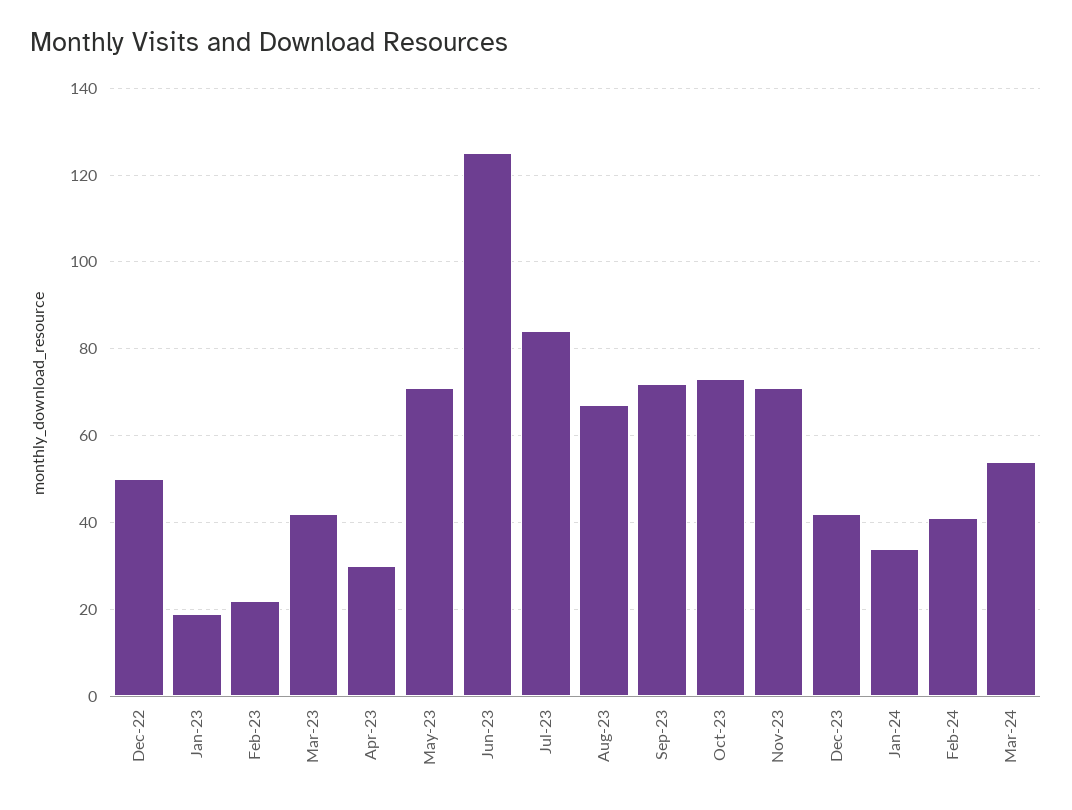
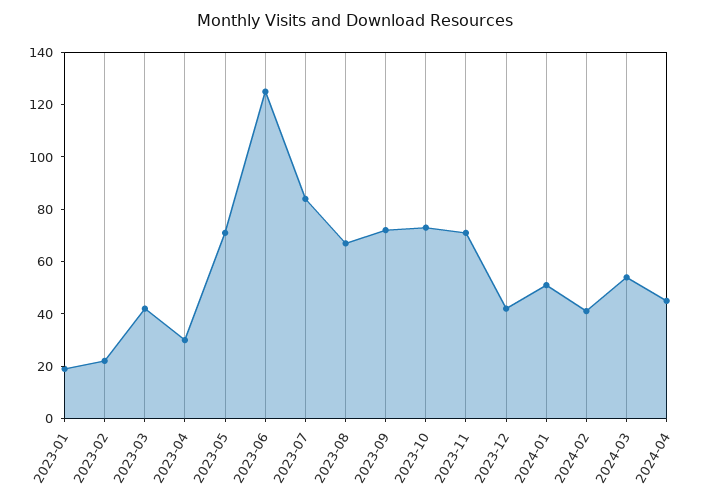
Dec-22: 50 -> none
Jan-24: 35 -> 50
2024-04: none -> 45

